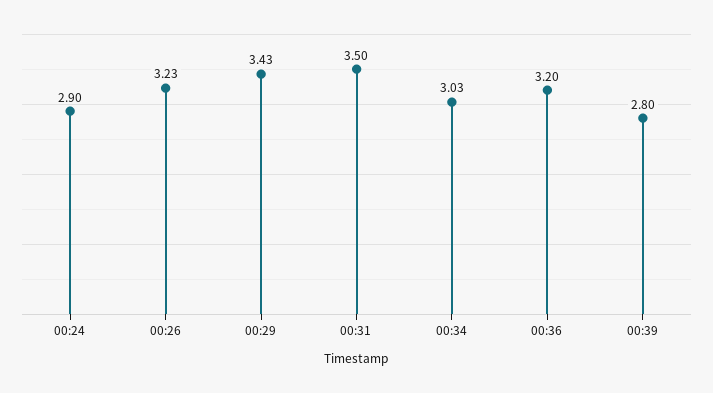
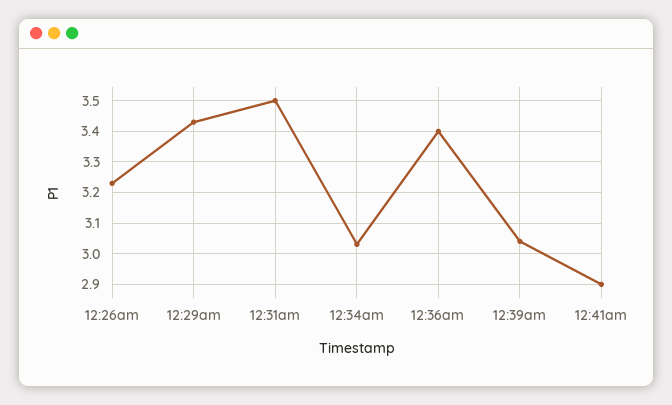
00:24: 2.9 -> none
00:36: 3.2 -> 3.4
00:39: 2.8 -> 3.05
12:41am: none -> 2.9

